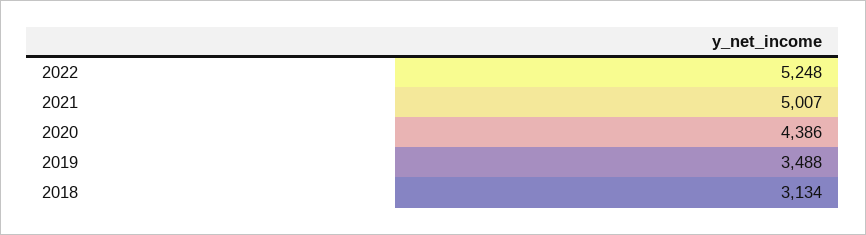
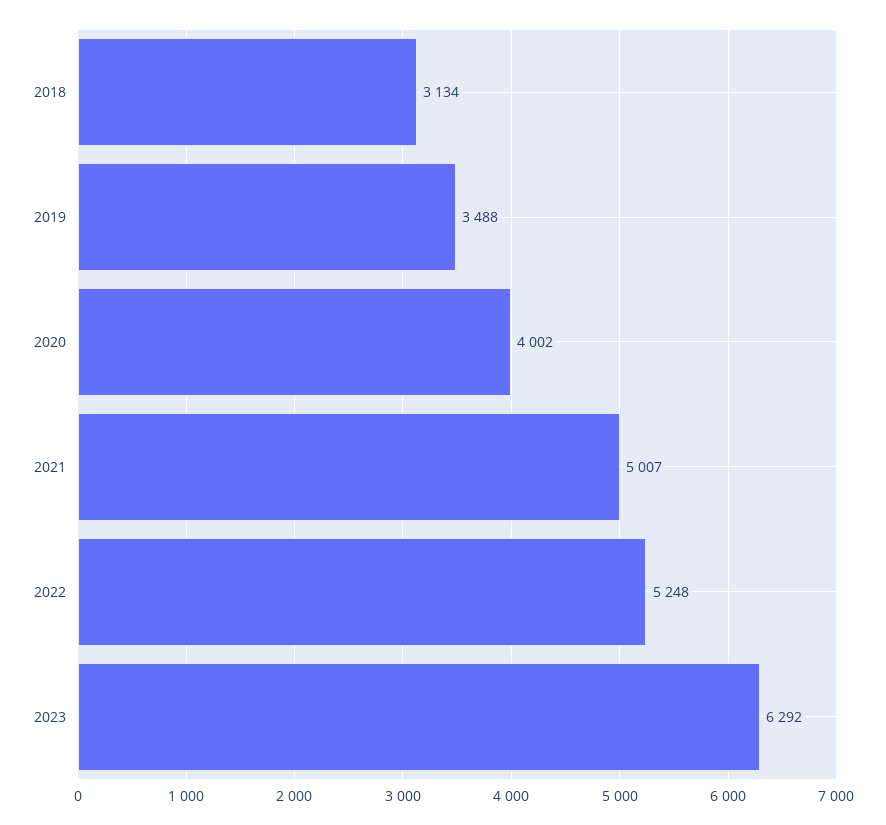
2020: 4386 -> 4002
2023: none -> 6292

